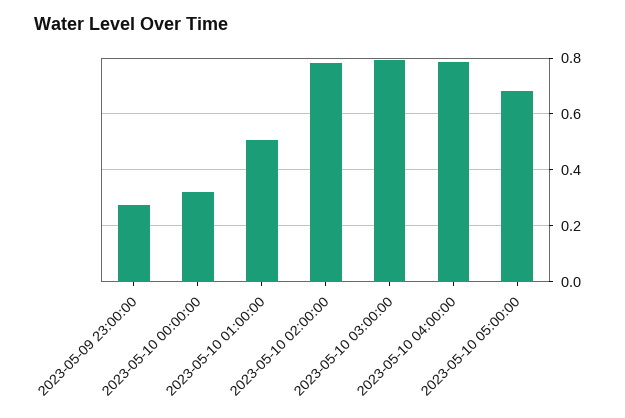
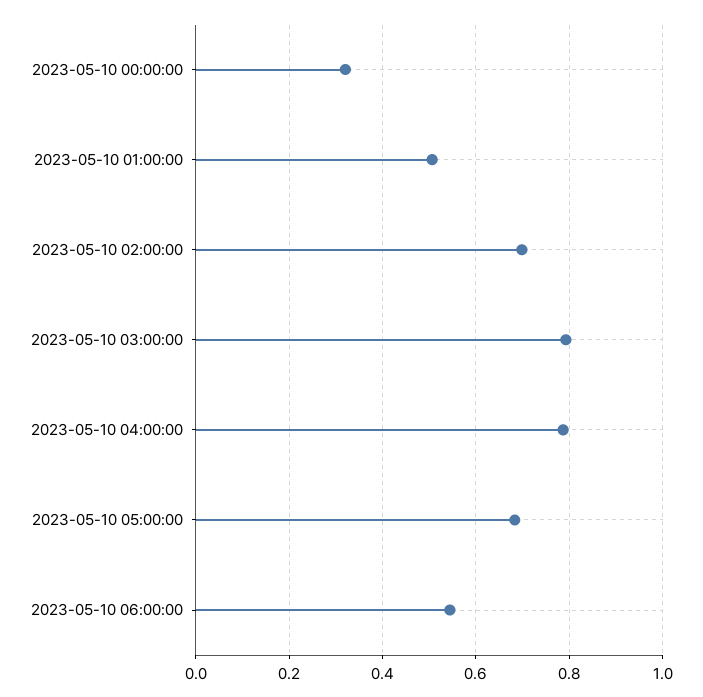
2023-05-09 23:00:00: 0.275 -> none
2023-05-10 02:00:00: 0.775 -> 0.7
2023-05-10 06:00:00: none -> 0.54

